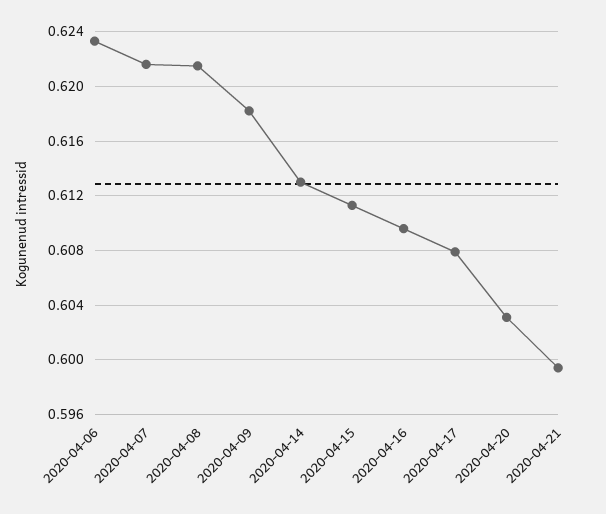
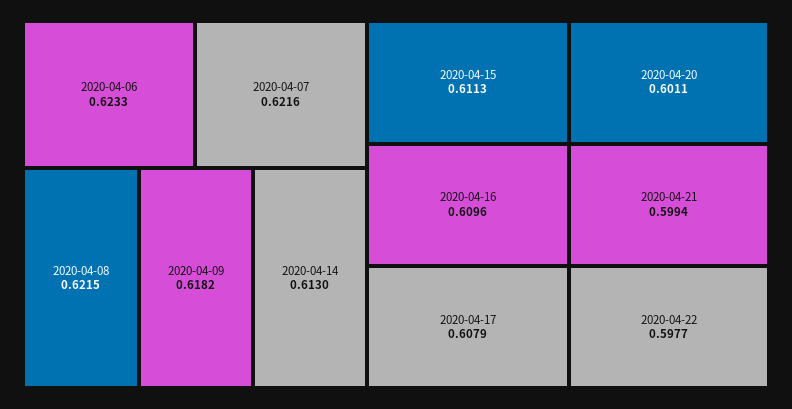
2020-04-20: 0.603 -> 0.6011
2020-04-22: none -> 0.5977

